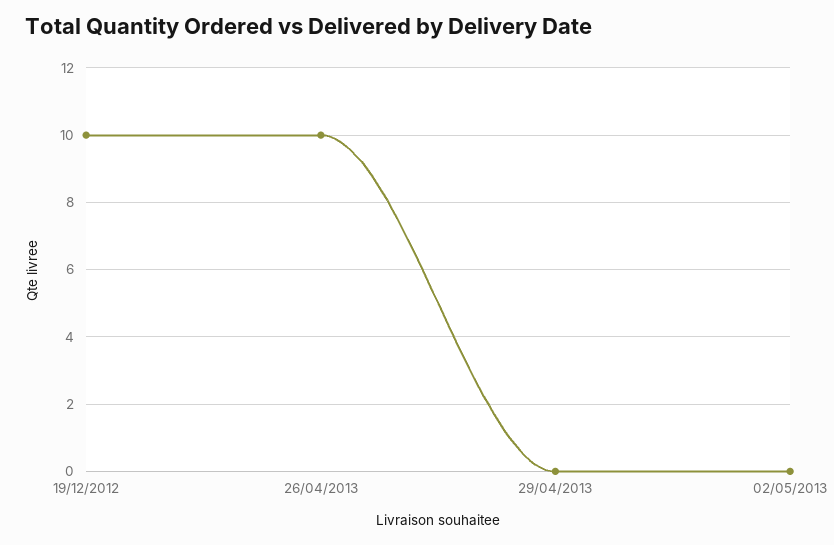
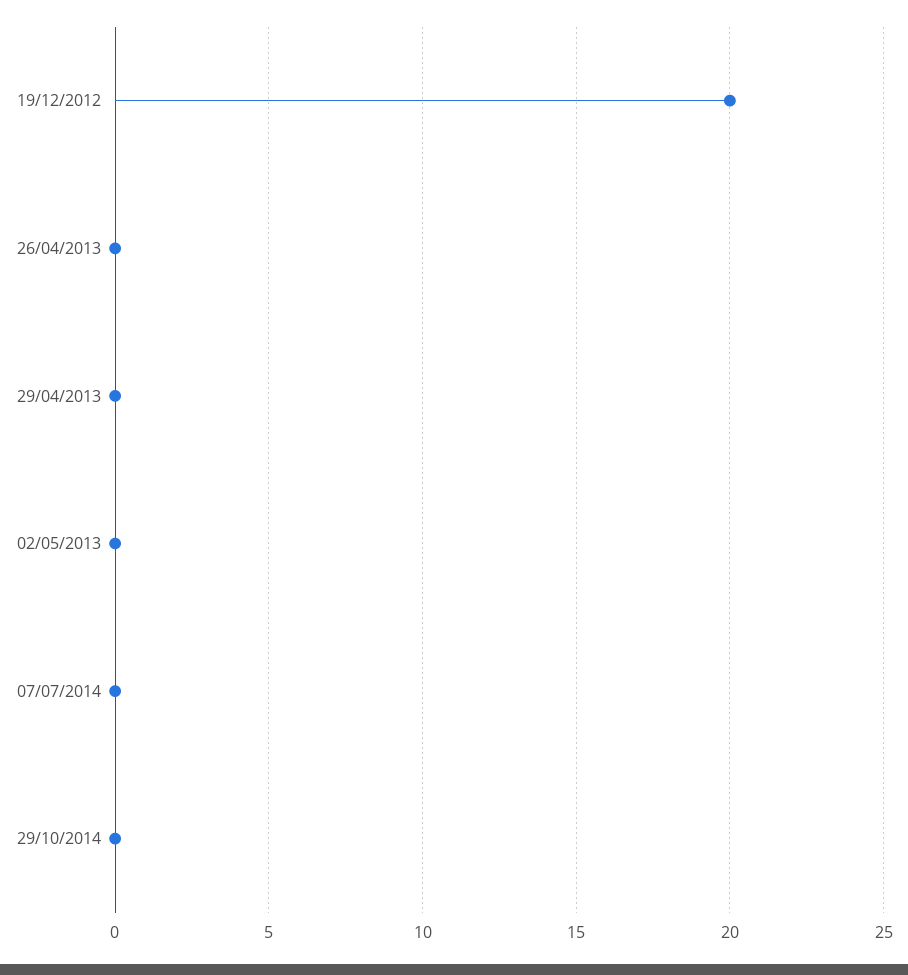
19/12/2012: 10 -> 20
26/04/2013: 10 -> 0
07/07/2014: none -> 0
29/10/2014: none -> 0

